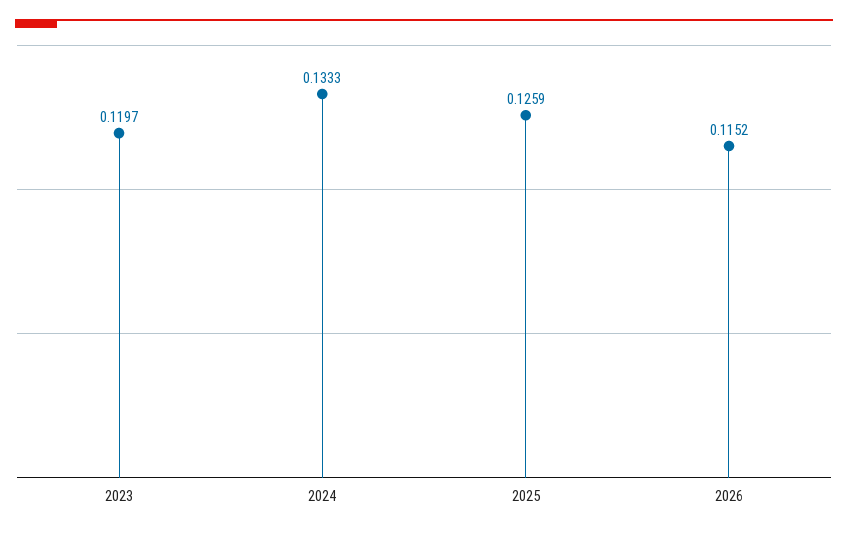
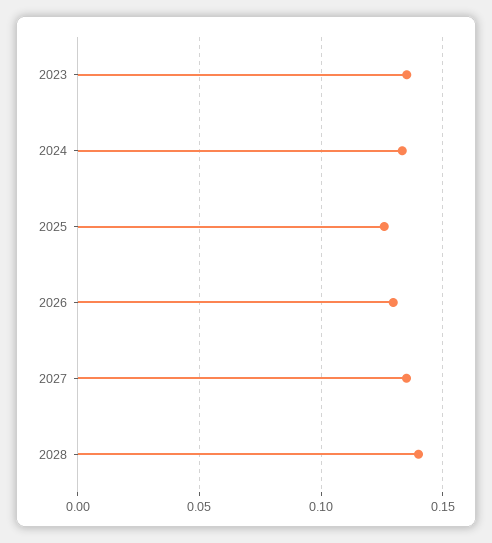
2023: 0.1197 -> 0.135
2026: 0.1152 -> 0.13
2027: none -> 0.135
2028: none -> 0.14

